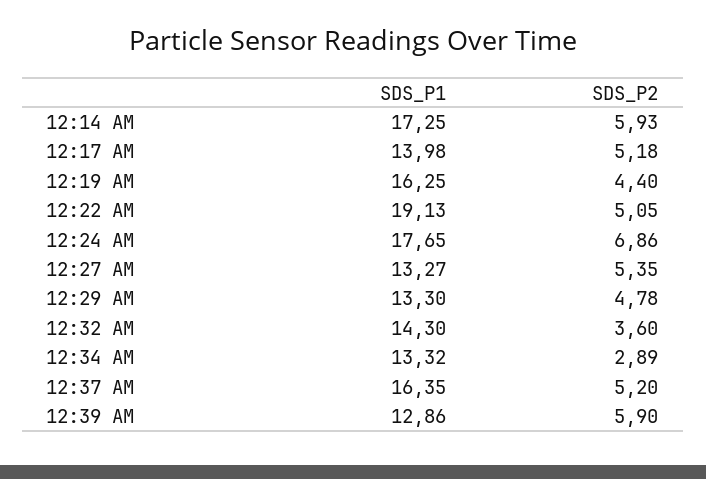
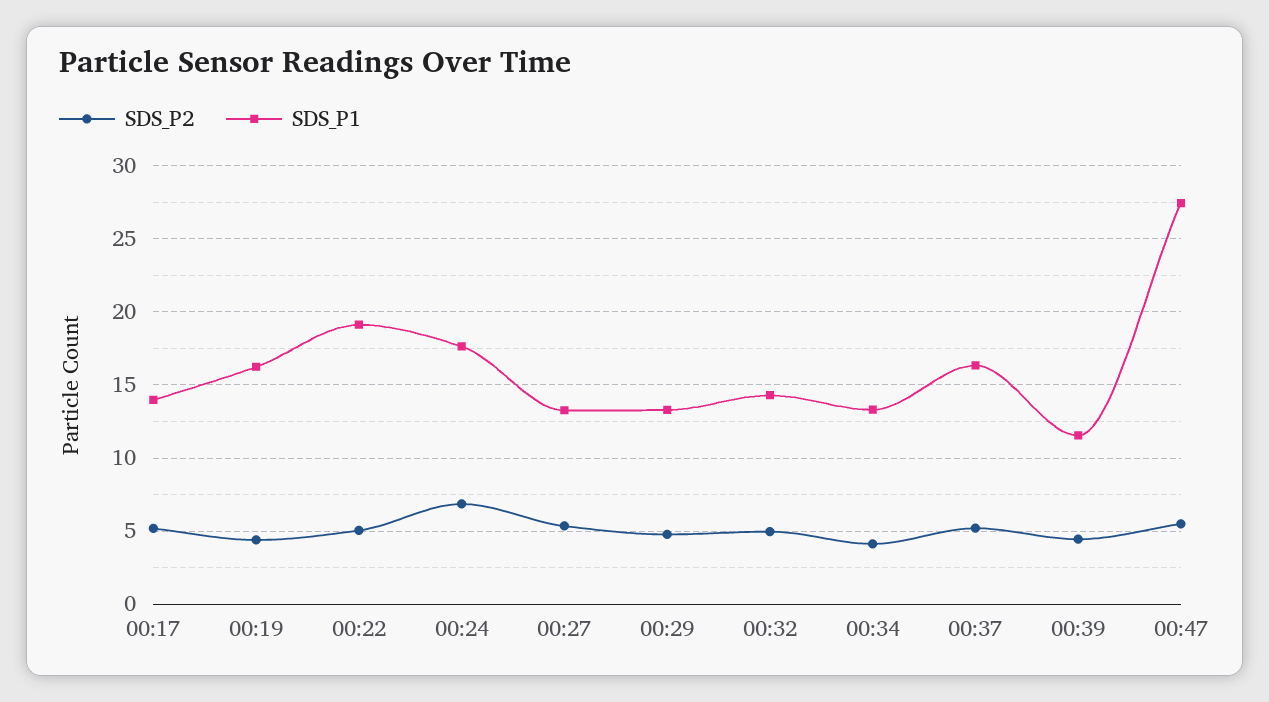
SDS_P1, 12:14 AM: 17.25 -> none
SDS_P2, 12:14 AM: 5.93 -> none
SDS_P2, 12:32 AM: 3.6 -> 5
SDS_P2, 12:34 AM: 2.89 -> 4
SDS_P1, 12:39 AM: 12.86 -> 11.5
SDS_P2, 12:39 AM: 5.9 -> 4.5
SDS_P2, 00:47: none -> 5.5
SDS_P1, 00:47: none -> 27.5

